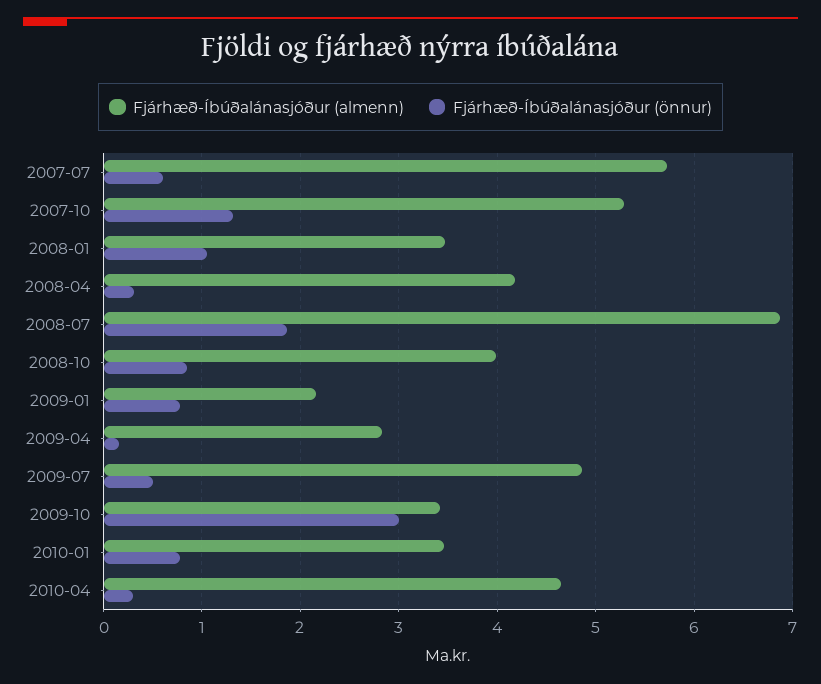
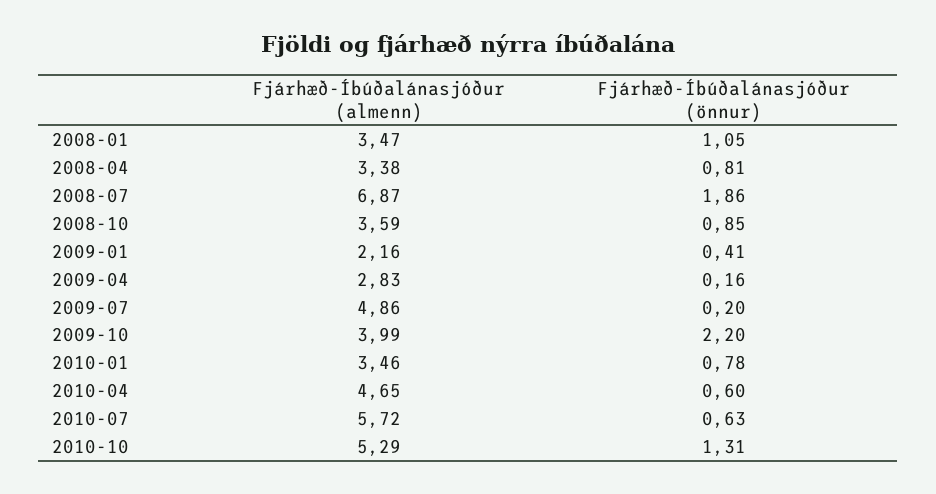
Fjárhæð-Íbúðalánasjóður (almenn), 2007-07: 5.7 -> none
Fjárhæð-Íbúðalánasjóður (önnur), 2007-07: 0.6 -> none
Fjárhæð-Íbúðalánasjóður (almenn), 2007-10: 5.3 -> none
Fjárhæð-Íbúðalánasjóður (önnur), 2007-10: 1.3 -> none
Fjárhæð-Íbúðalánasjóður (almenn), 2008-04: 4.2 -> 3.38
Fjárhæð-Íbúðalánasjóður (önnur), 2008-04: 0.3 -> 0.81
Fjárhæð-Íbúðalánasjóður (almenn), 2008-10: 4 -> 3.59
Fjárhæð-Íbúðalánasjóður (önnur), 2009-01: 0.8 -> 0.41
Fjárhæð-Íbúðalánasjóður (önnur), 2009-07: 0.5 -> 0.2
Fjárhæð-Íbúðalánasjóður (almenn), 2009-10: 3.4 -> 3.99
Fjárhæð-Íbúðalánasjóður (önnur), 2009-10: 3 -> 2.2
Fjárhæð-Íbúðalánasjóður (önnur), 2010-04: 0.3 -> 0.6
Fjárhæð-Íbúðalánasjóður (almenn), 2010-07: none -> 5.72
Fjárhæð-Íbúðalánasjóður (önnur), 2010-07: none -> 0.63
Fjárhæð-Íbúðalánasjóður (almenn), 2010-10: none -> 5.29
Fjárhæð-Íbúðalánasjóður (önnur), 2010-10: none -> 1.31

